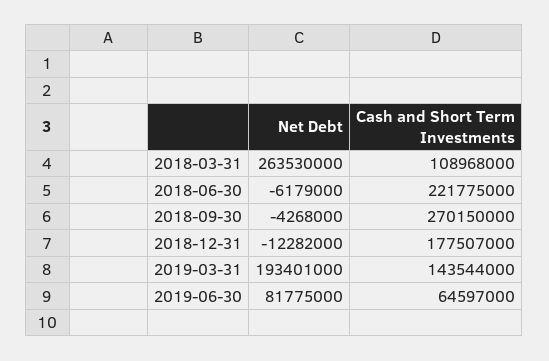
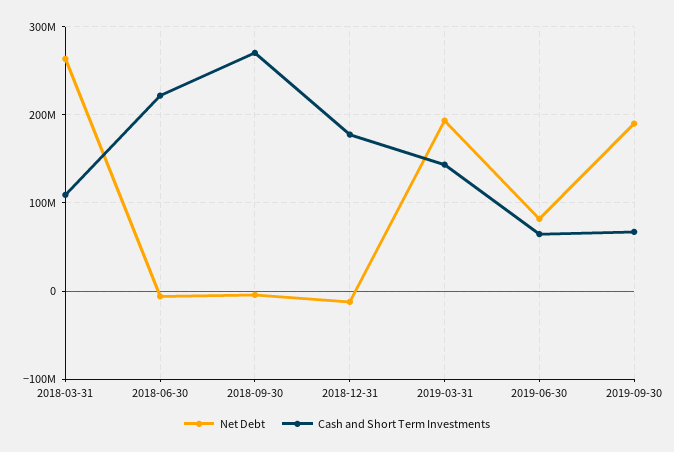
Net Debt, 2019-09-30: none -> 190000000
Cash and Short Term Investments, 2019-09-30: none -> 70000000

